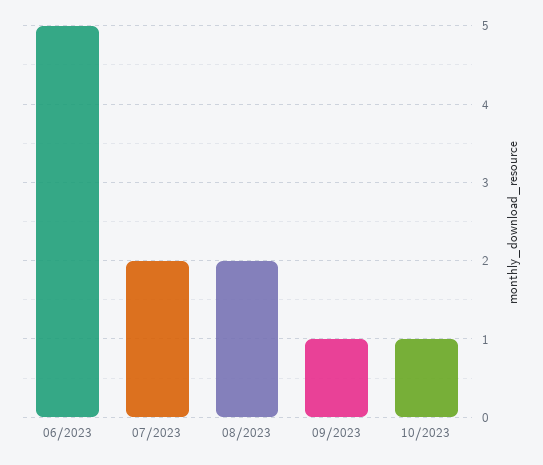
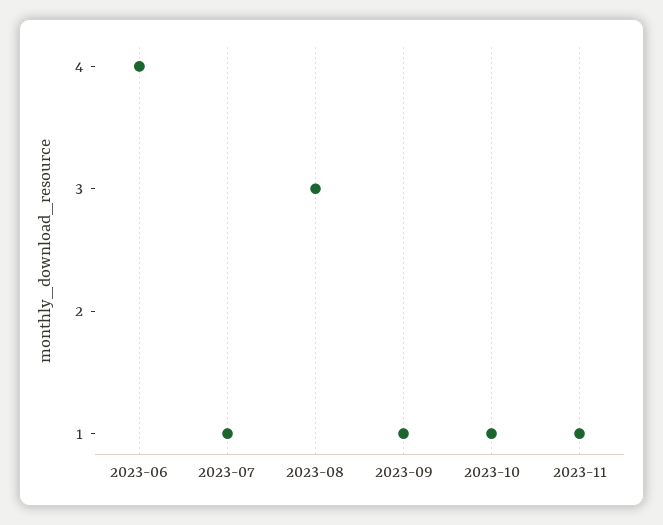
06/2023: 5 -> 4
07/2023: 2 -> 1
08/2023: 2 -> 3
2023-11: none -> 1

